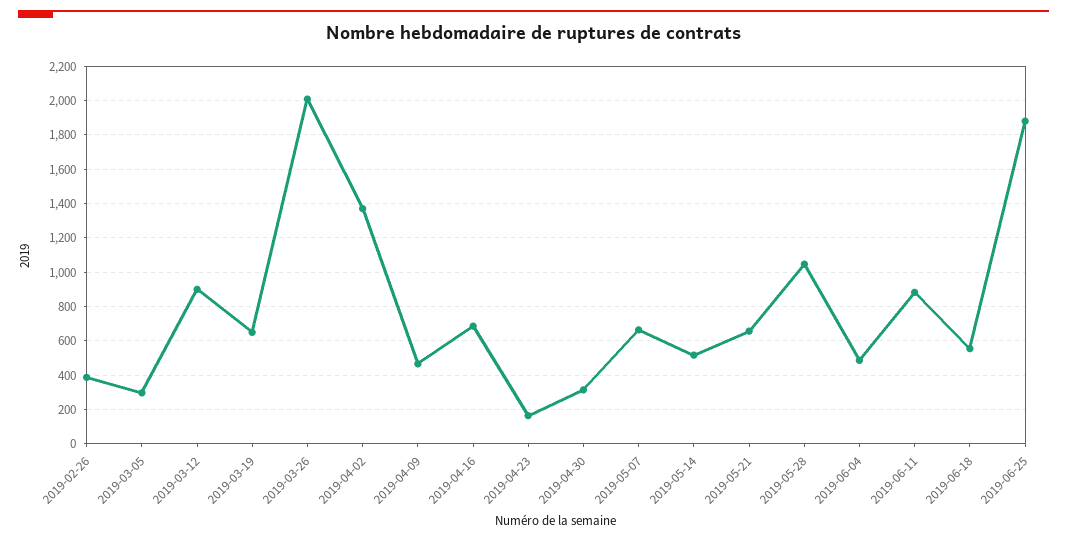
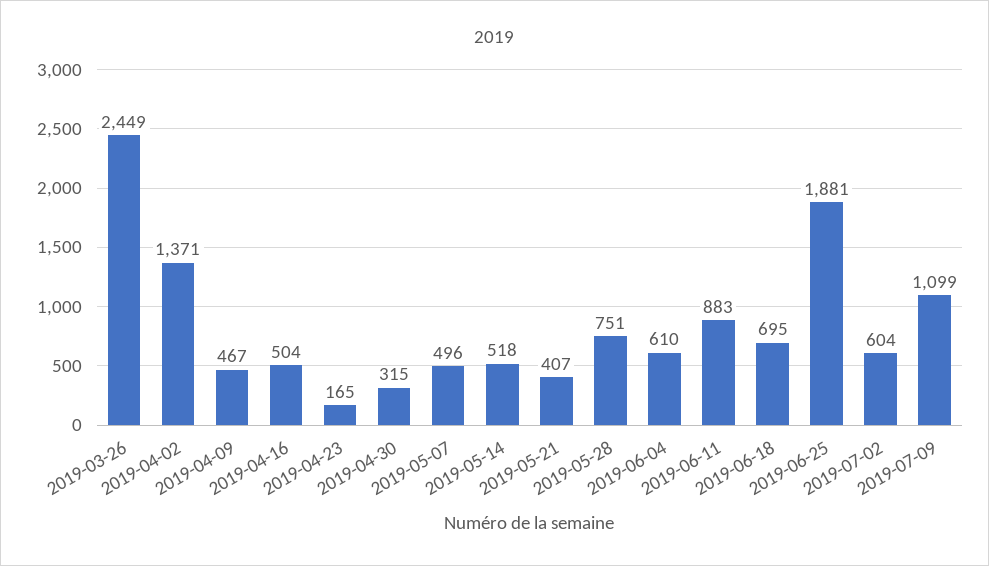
2019-02-26: 400 -> none
2019-03-05: 300 -> none
2019-03-12: 900 -> none
2019-03-19: 650 -> none
2019-03-26: 2000 -> 2449
2019-04-16: 700 -> 504
2019-05-07: 650 -> 496
2019-05-21: 650 -> 407
2019-05-28: 1050 -> 751
2019-06-04: 500 -> 610
2019-06-18: 550 -> 695
2019-07-02: none -> 604
2019-07-09: none -> 1099

